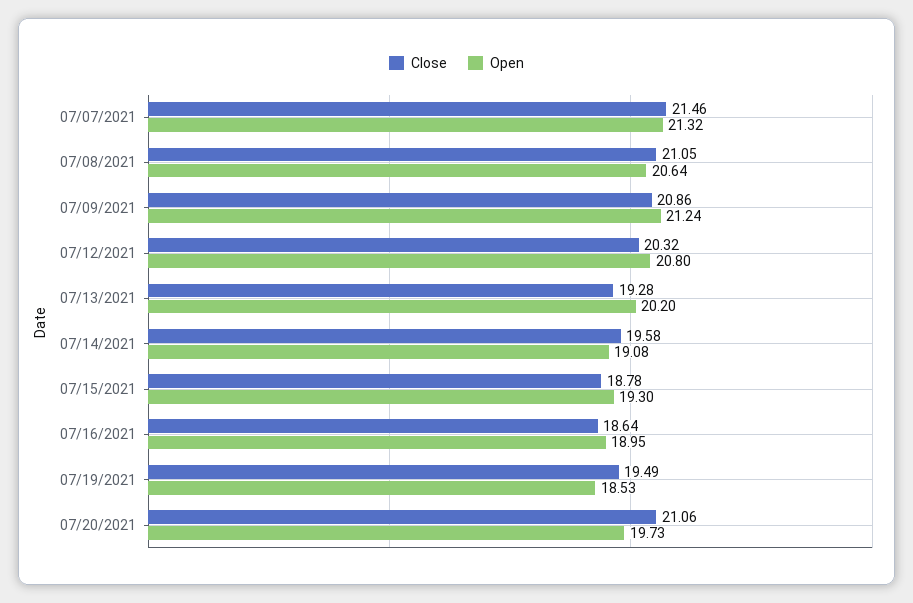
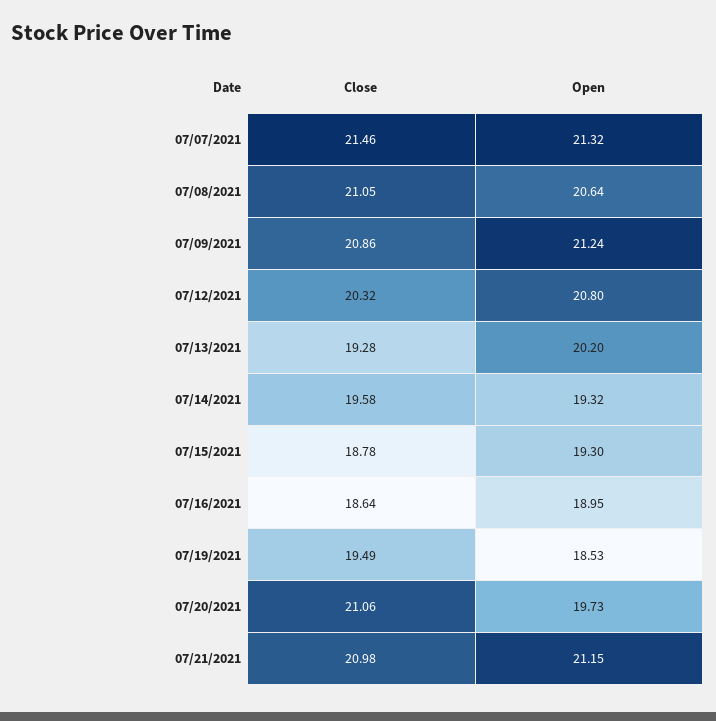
Open, 07/14/2021: 19.08 -> 19.32
Close, 07/21/2021: none -> 20.98
Open, 07/21/2021: none -> 21.15

